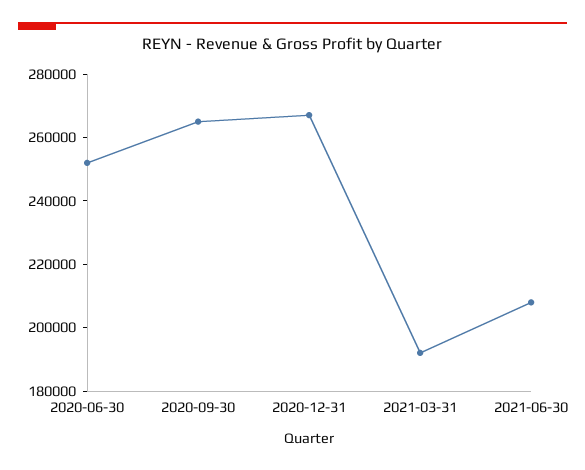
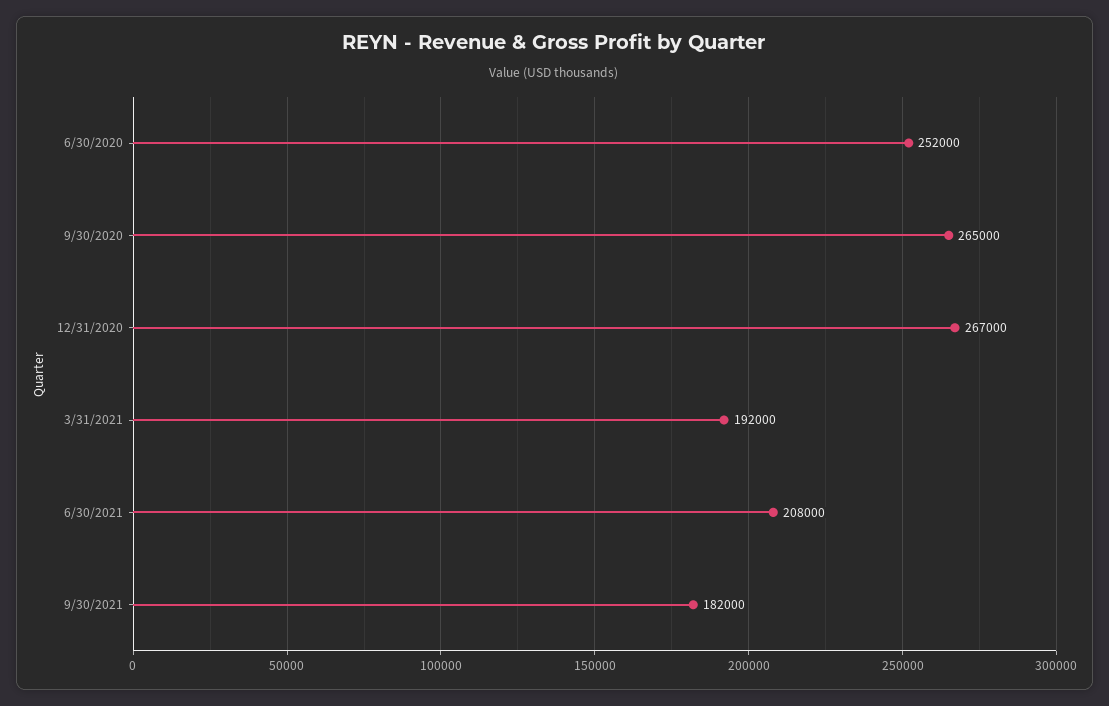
9/30/2021: none -> 182000

